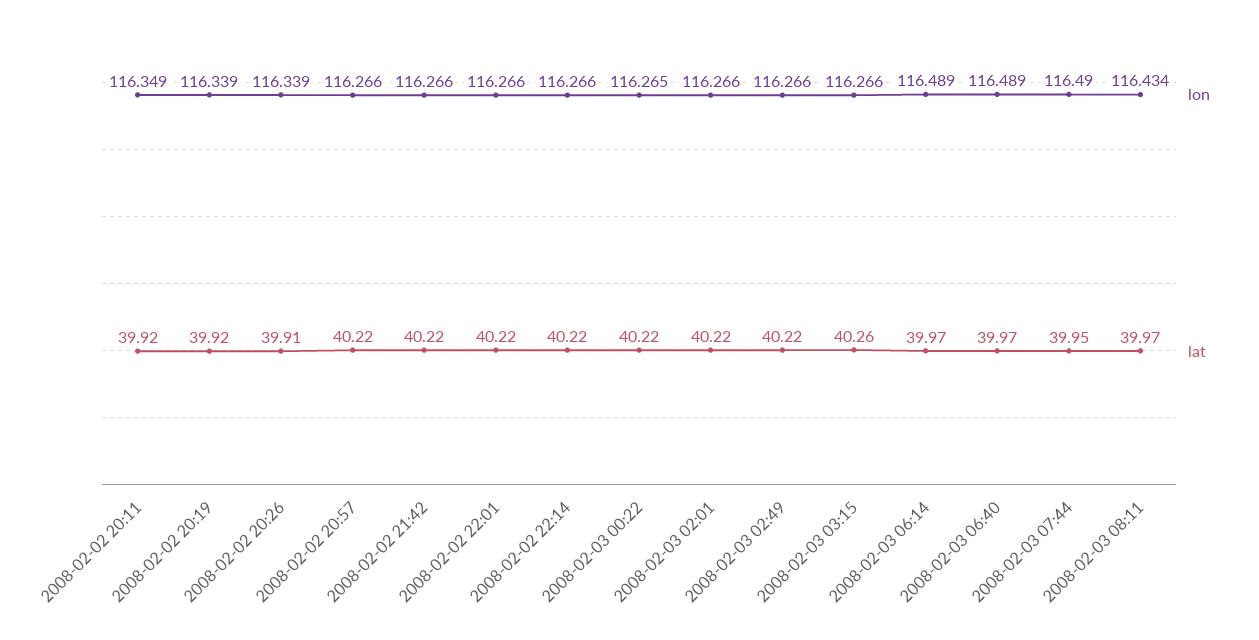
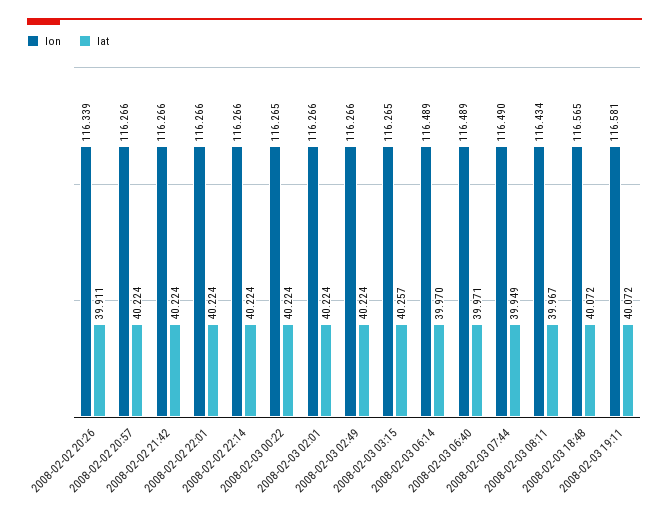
lon, 2008-02-02 20:11: 116.349 -> none
lat, 2008-02-02 20:11: 39.92 -> none
lon, 2008-02-02 20:19: 116.339 -> none
lat, 2008-02-02 20:19: 39.92 -> none
lon, 2008-02-03 03:15: 116.266 -> 116.265
lon, 2008-02-03 18:48: none -> 116.565
lat, 2008-02-03 18:48: none -> 40.072
lon, 2008-02-03 19:11: none -> 116.581
lat, 2008-02-03 19:11: none -> 40.072

